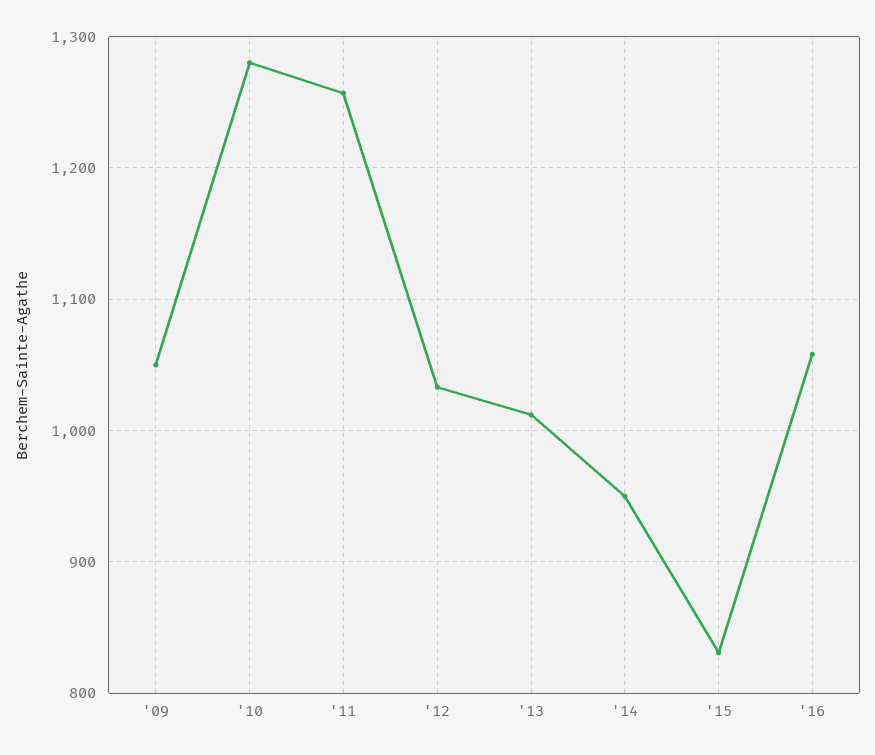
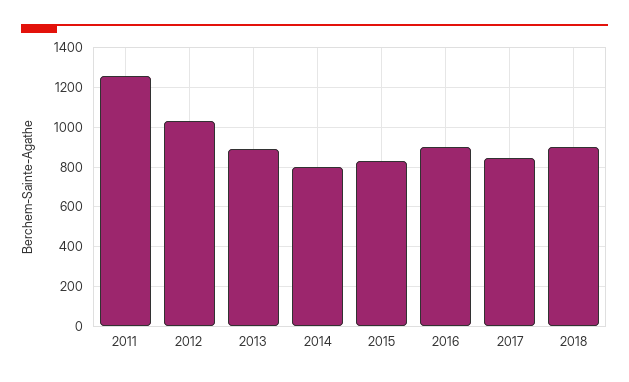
'09: 1050 -> none
'10: 1280 -> none
'13: 1010 -> 900
'14: 950 -> 800
'16: 1060 -> 900
2017: none -> 850
2018: none -> 900

